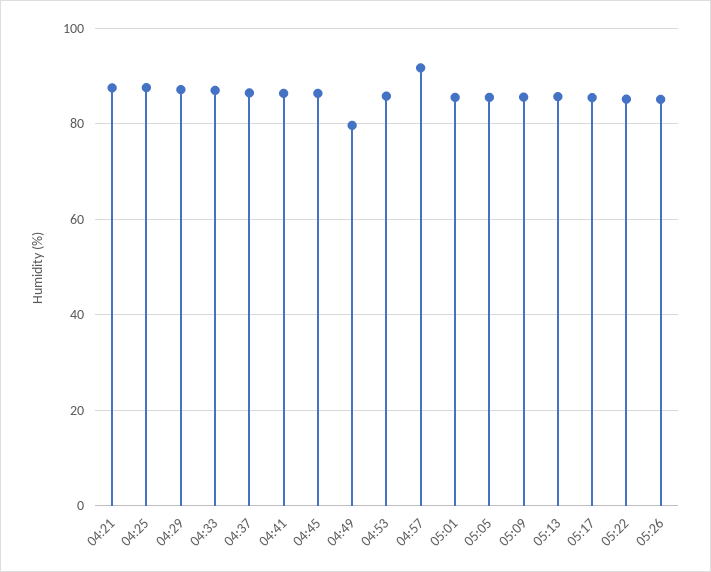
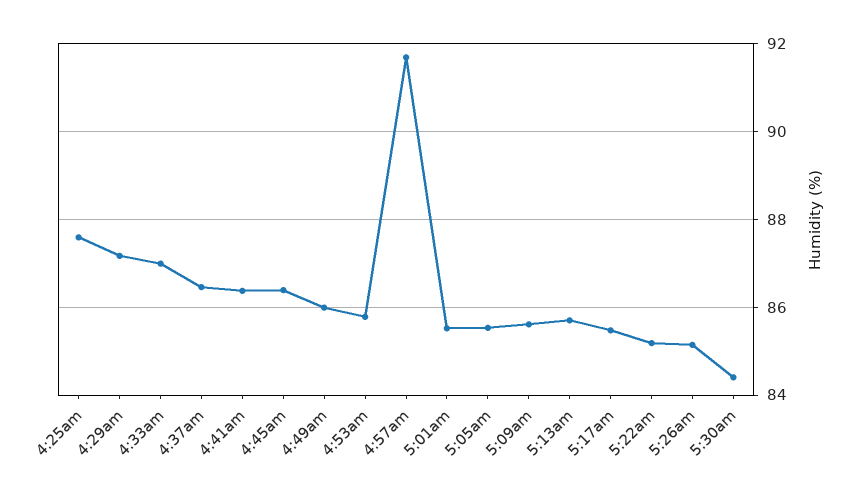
04:21: 88 -> none
04:49: 80 -> 86
5:30am: none -> 84.4

